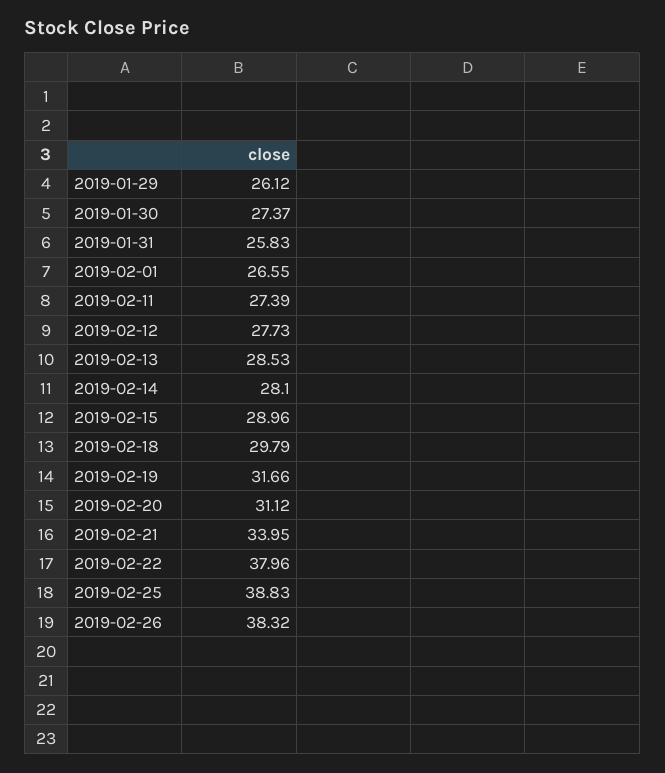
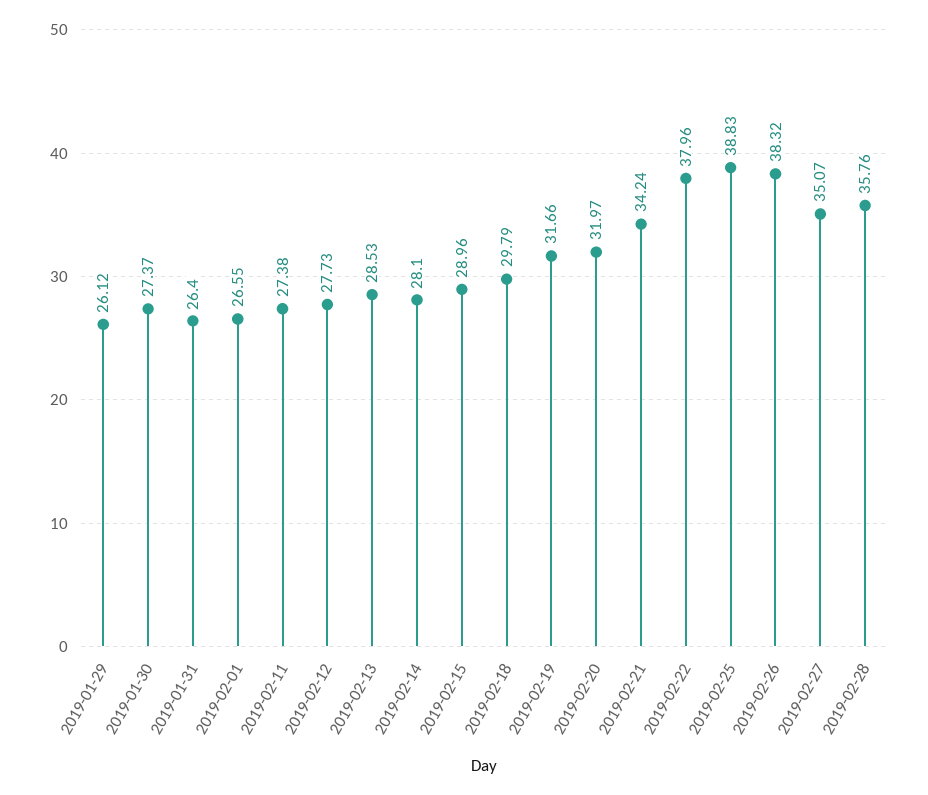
2019-01-31: 25.83 -> 26.4
2019-02-11: 27.39 -> 27.38
2019-02-20: 31.12 -> 31.97
2019-02-21: 33.95 -> 34.24
2019-02-27: none -> 35.07
2019-02-28: none -> 35.76

